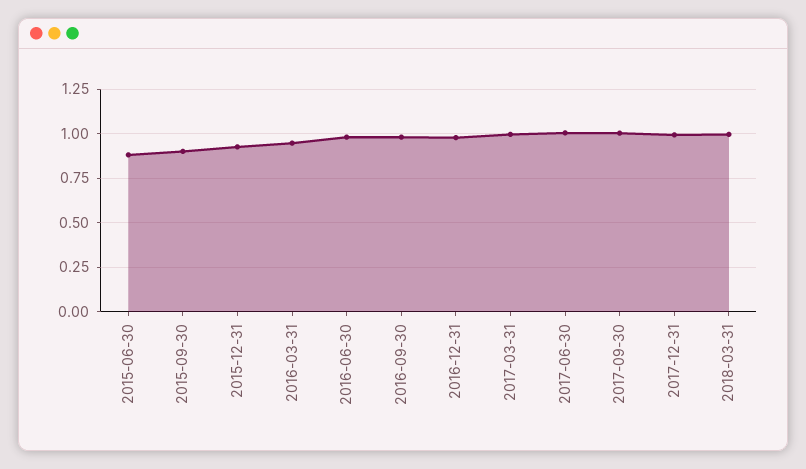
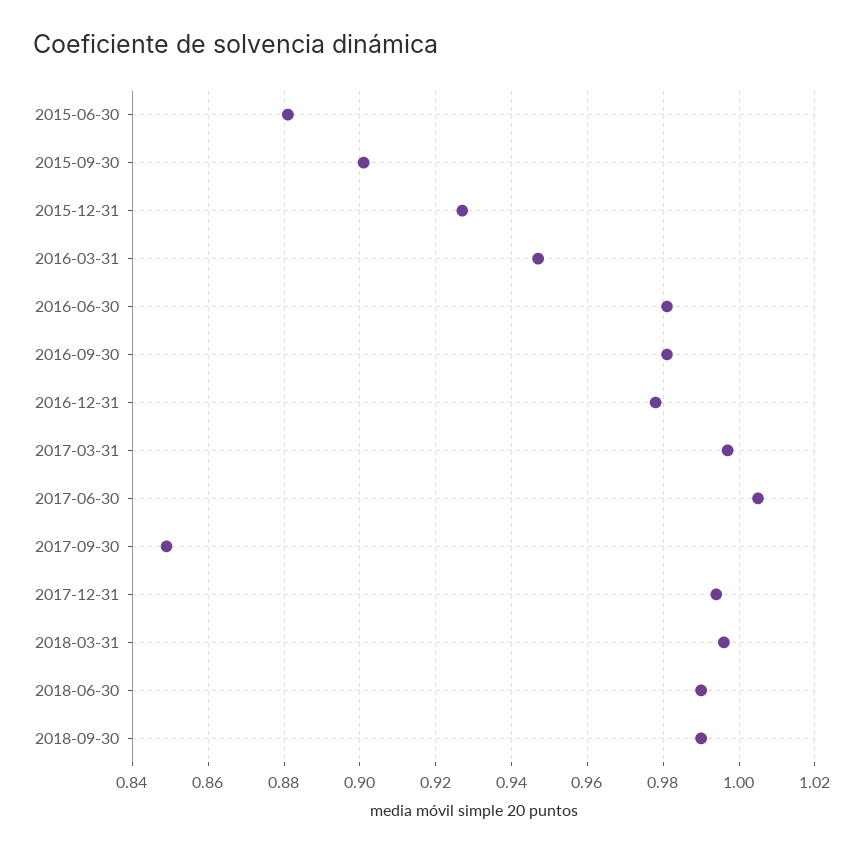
2017-09-30: 1 -> 0.85
2018-06-30: none -> 0.99
2018-09-30: none -> 0.99

